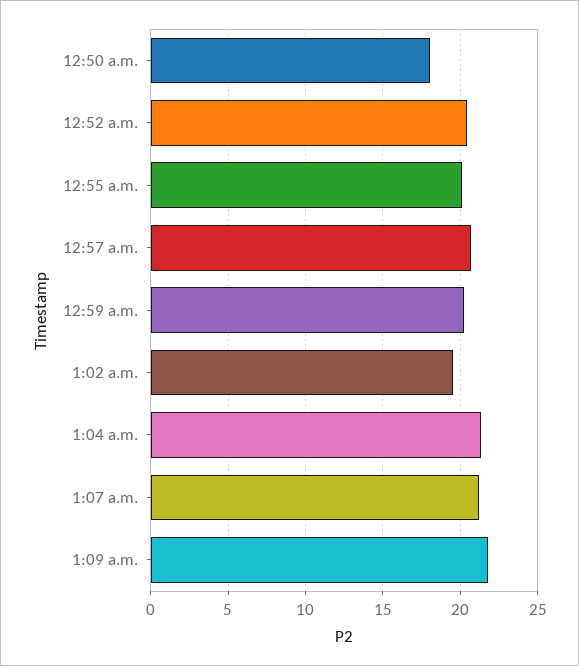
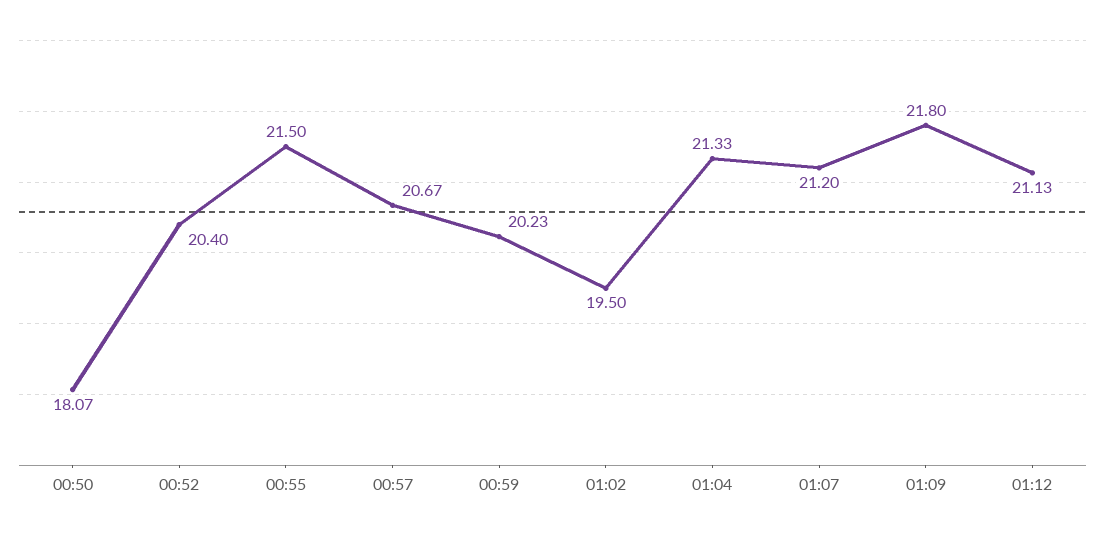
12:55 a.m.: 20 -> 21.5
01:12: none -> 21.13

